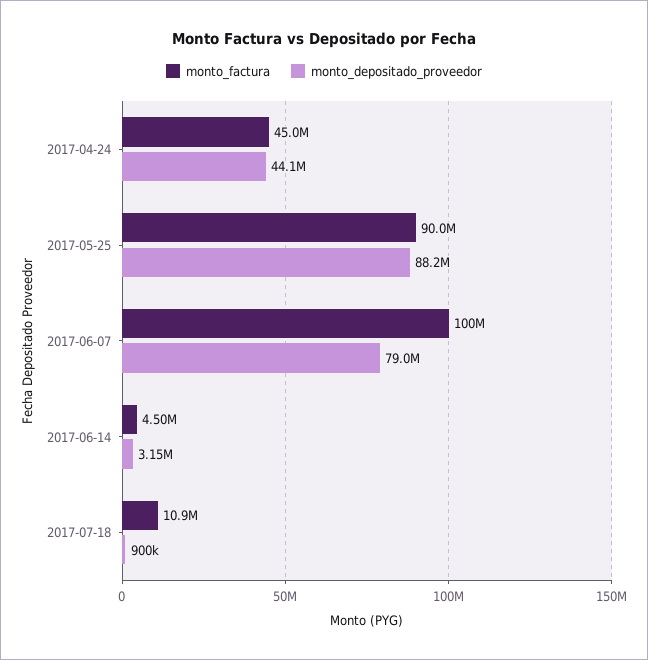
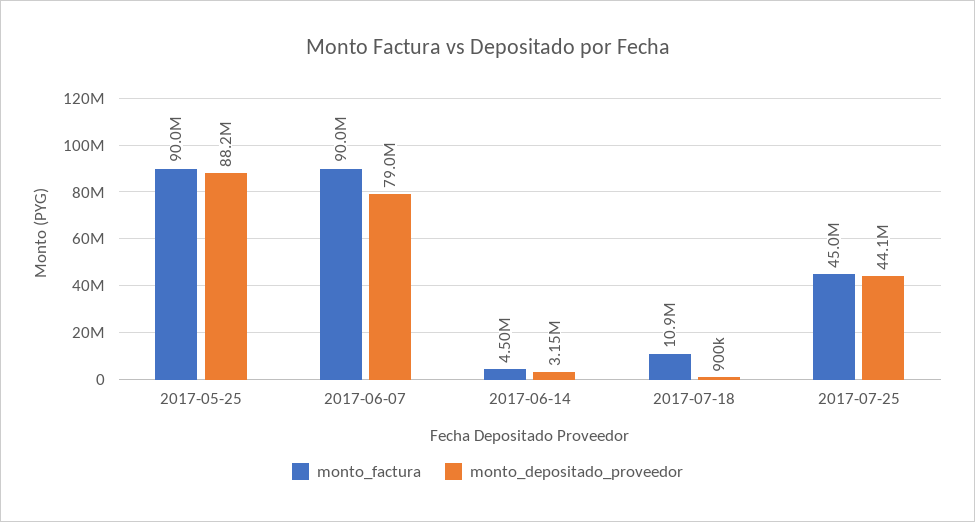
monto_factura, 2017-04-24: 45000000 -> none
monto_depositado_proveedor, 2017-04-24: 44100000 -> none
monto_factura, 2017-06-07: 100000000 -> 90000000
monto_factura, 2017-07-25: none -> 45000000
monto_depositado_proveedor, 2017-07-25: none -> 44100000

